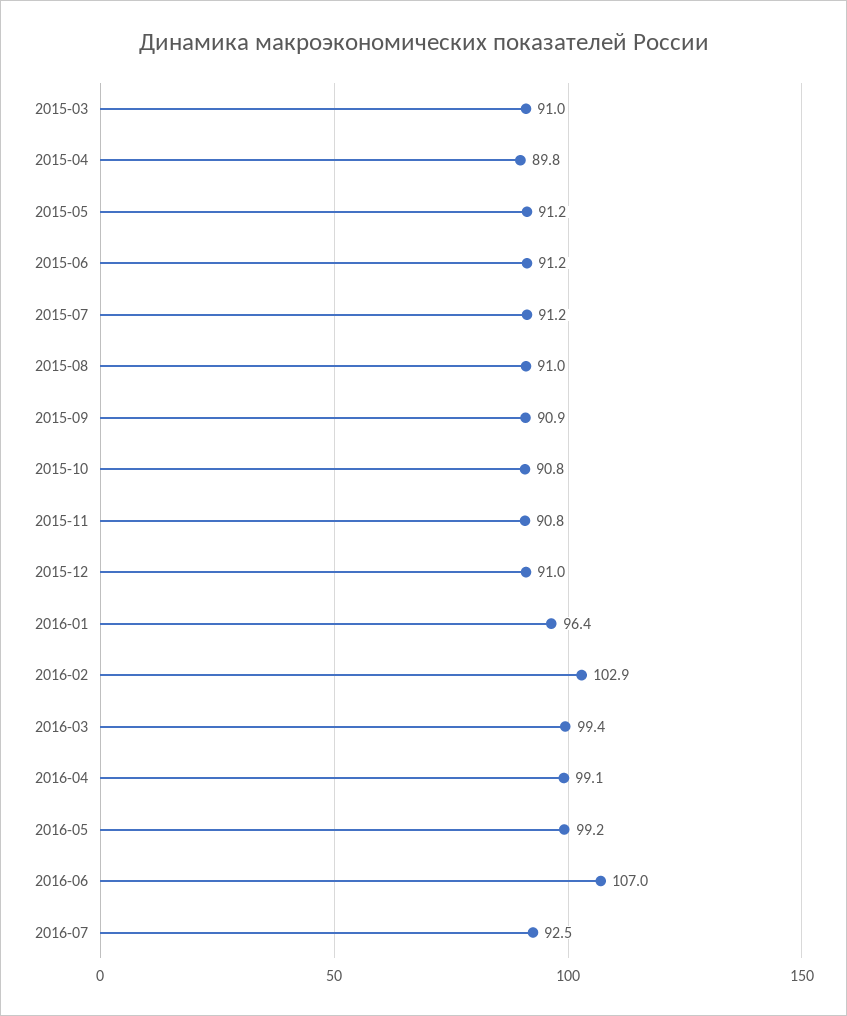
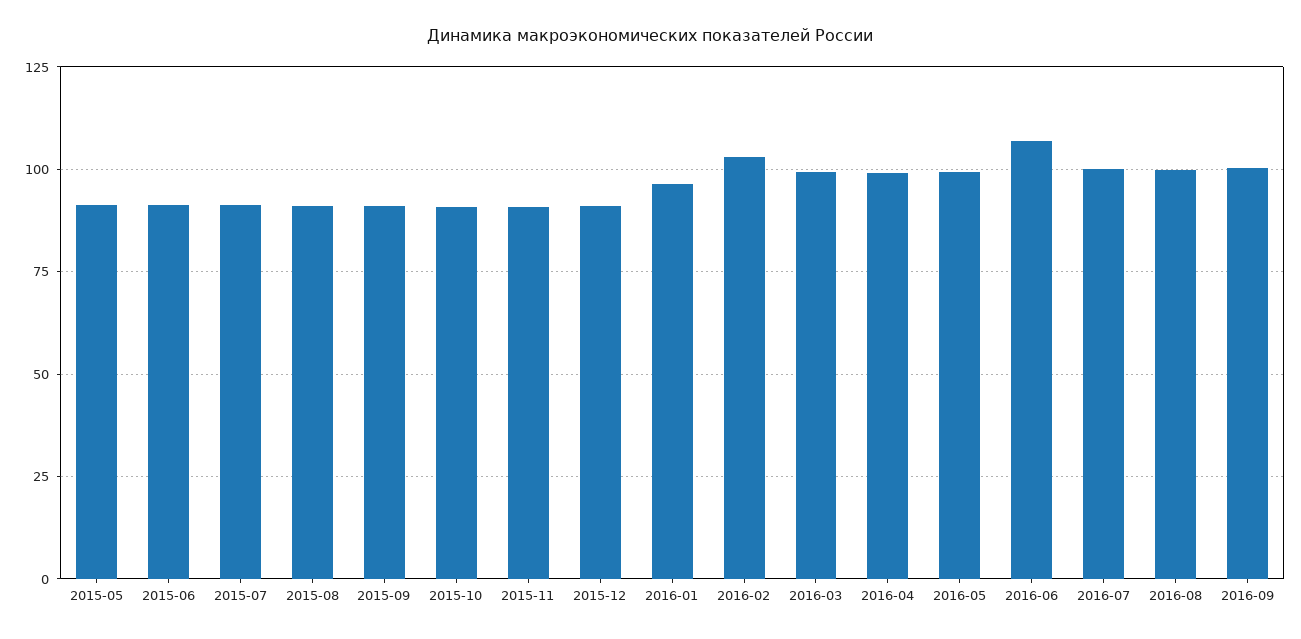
2015-03: 91 -> none
2015-04: 89.8 -> none
2016-07: 92.5 -> 100
2016-08: none -> 100
2016-09: none -> 100

